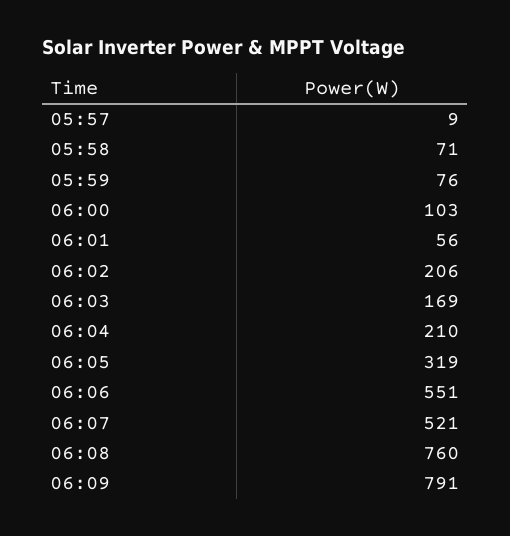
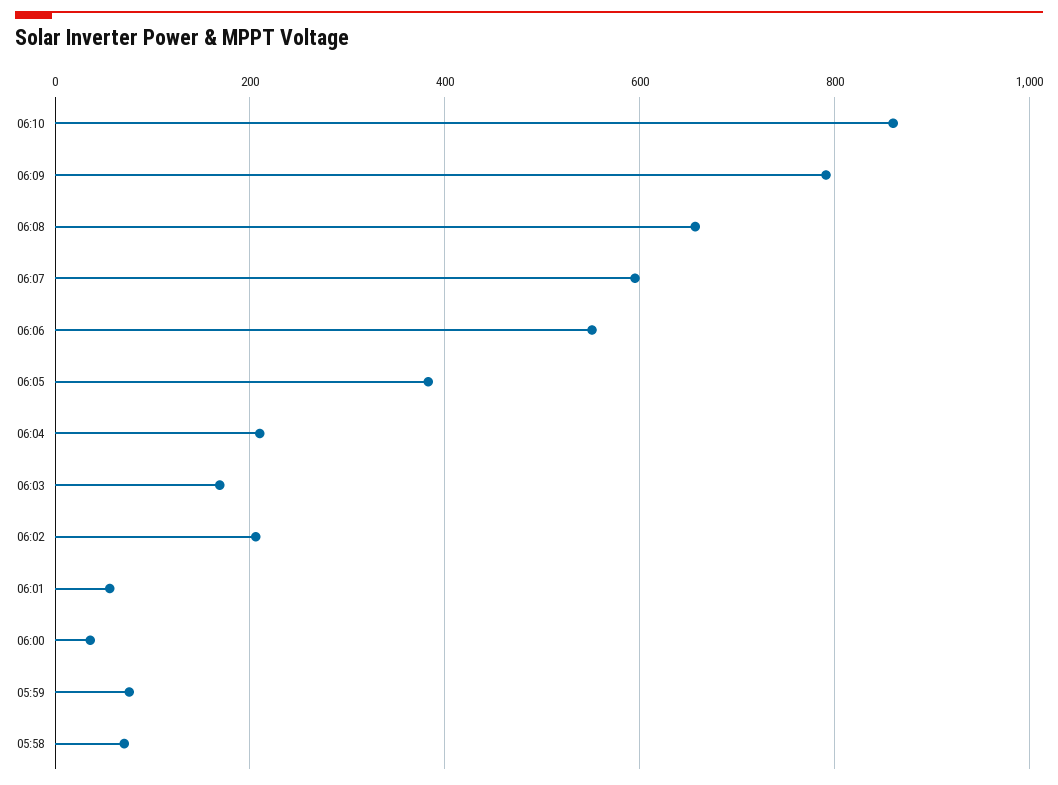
05:57: 9 -> none
06:00: 103 -> 40
06:05: 319 -> 380
06:07: 521 -> 600
06:08: 760 -> 660
06:10: none -> 860

